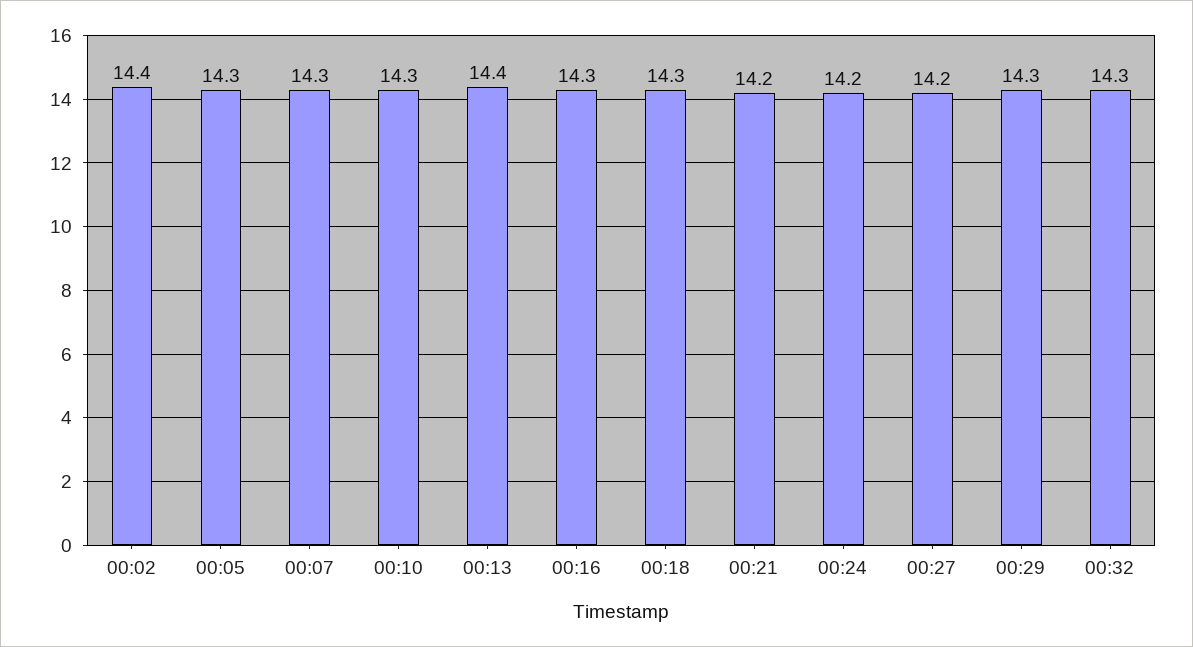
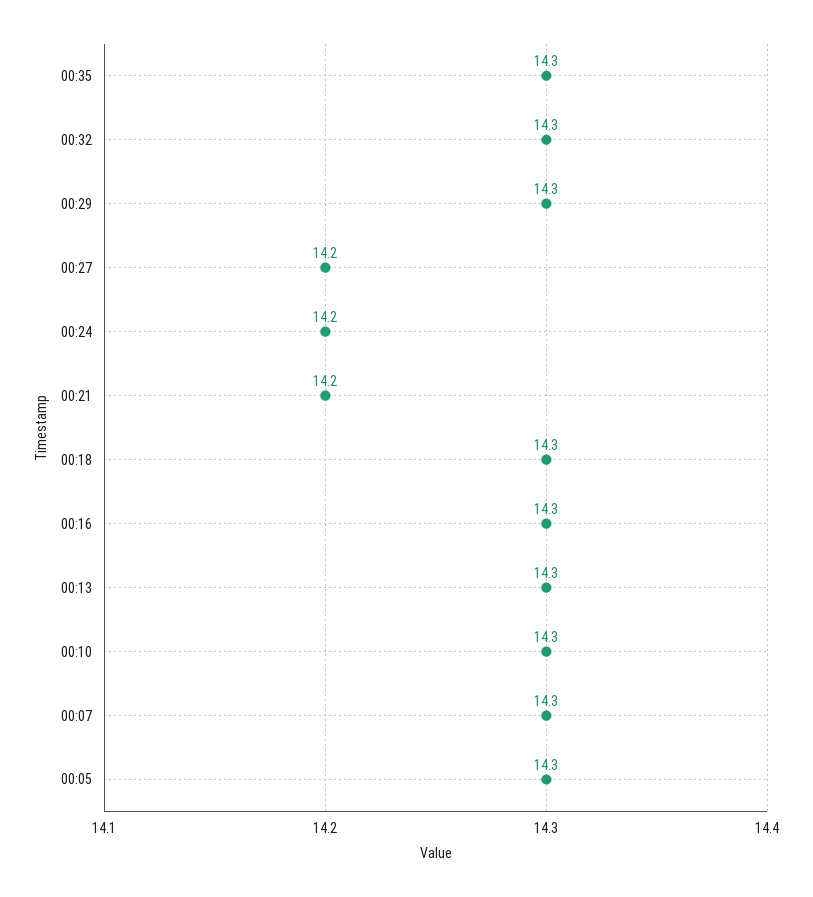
00:02: 14.4 -> none
00:13: 14.4 -> 14.3
00:35: none -> 14.3

